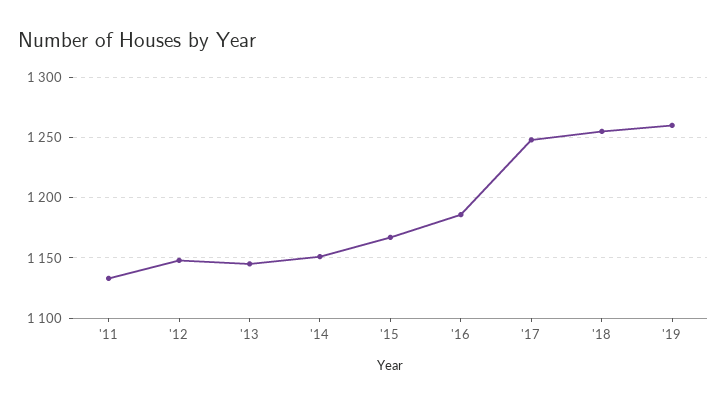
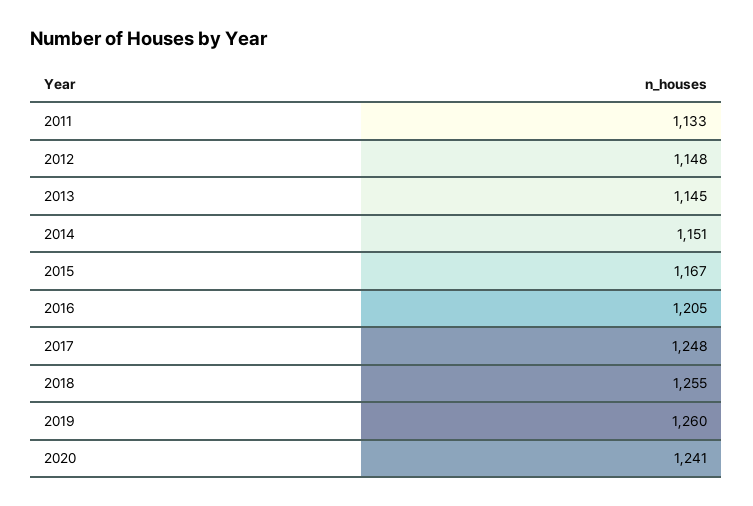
'16: 1185 -> 1205
2020: none -> 1241

